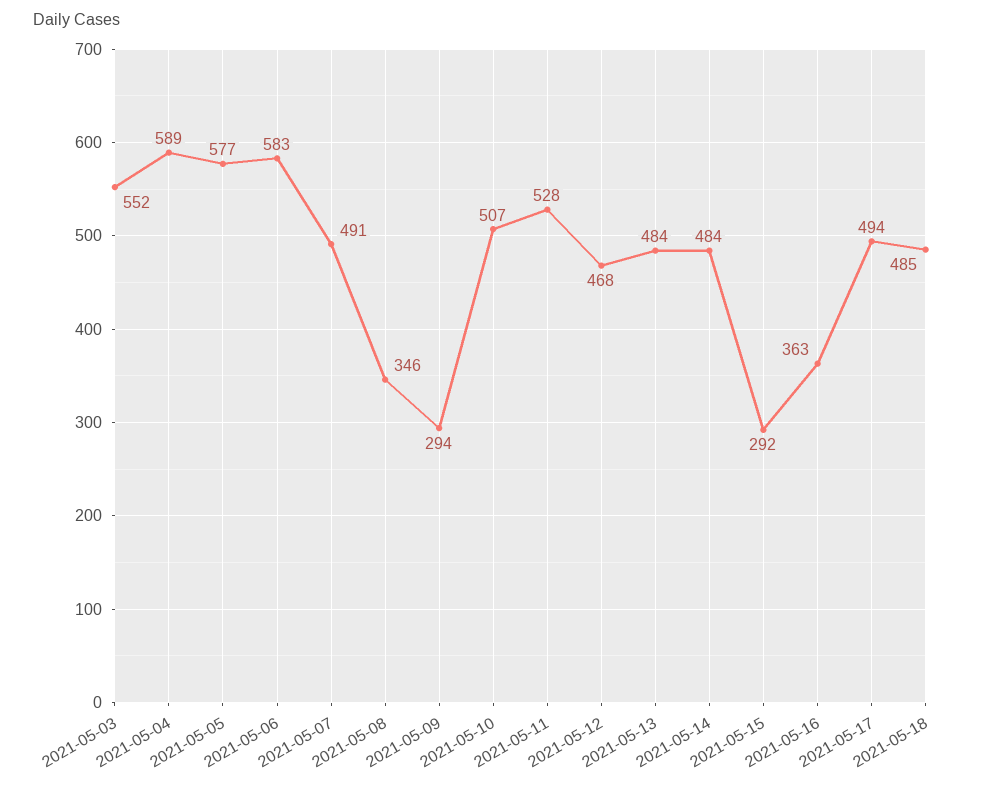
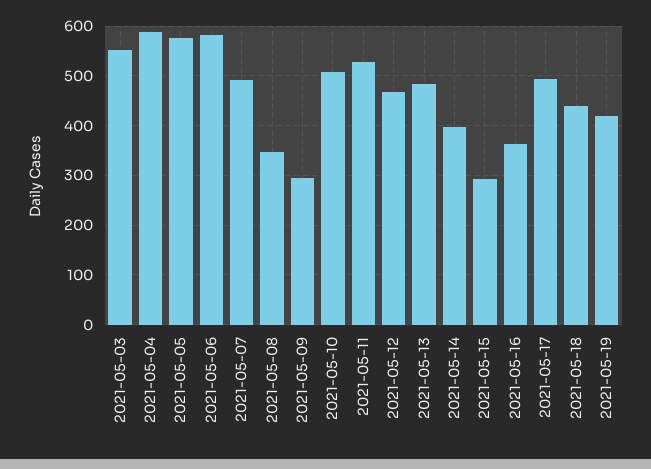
2021-05-14: 484 -> 400
2021-05-18: 485 -> 440
2021-05-19: none -> 420

